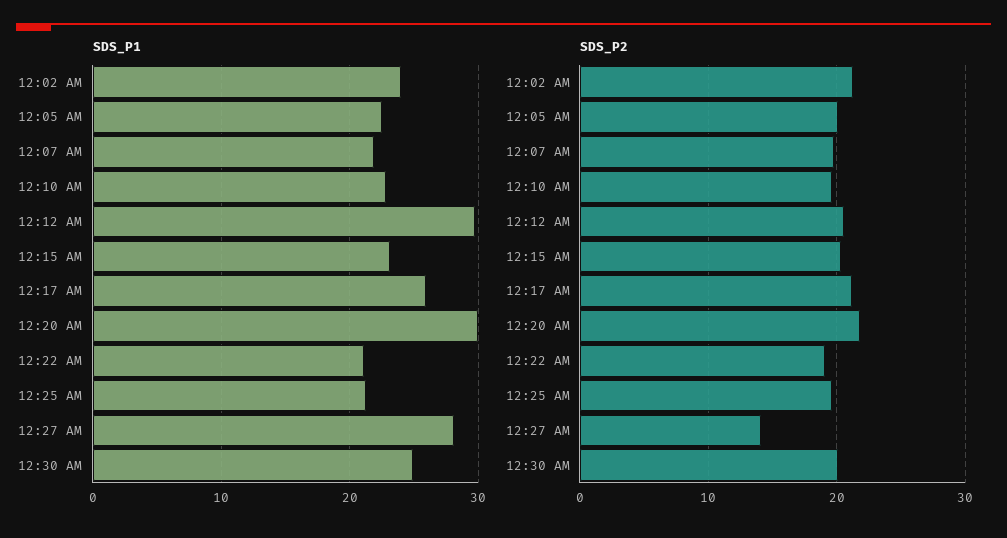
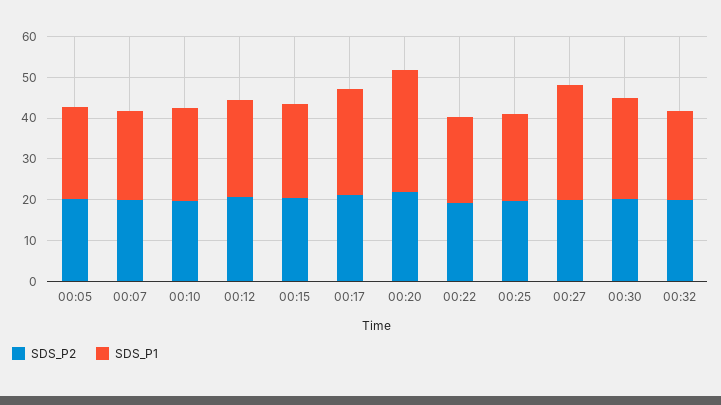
SDS_P1, 12:02 AM: 24 -> none
SDS_P1, 12:12 AM: 30 -> 24
SDS_P2, 12:02 AM: 21 -> none
SDS_P2, 12:27 AM: 14 -> 20
SDS_P2, 00:32: none -> 20
SDS_P1, 00:32: none -> 22

